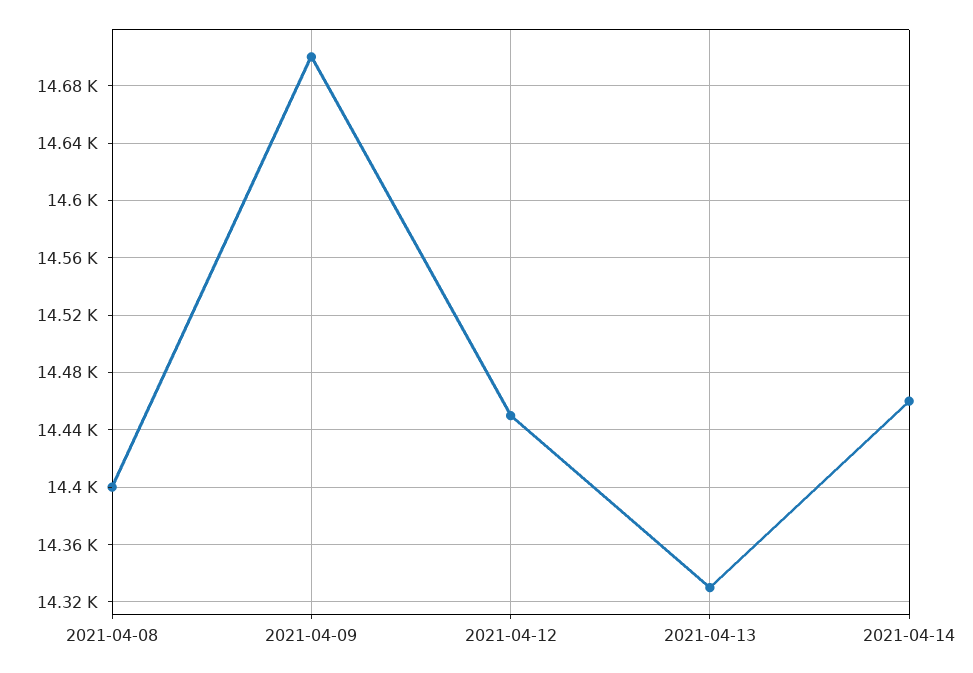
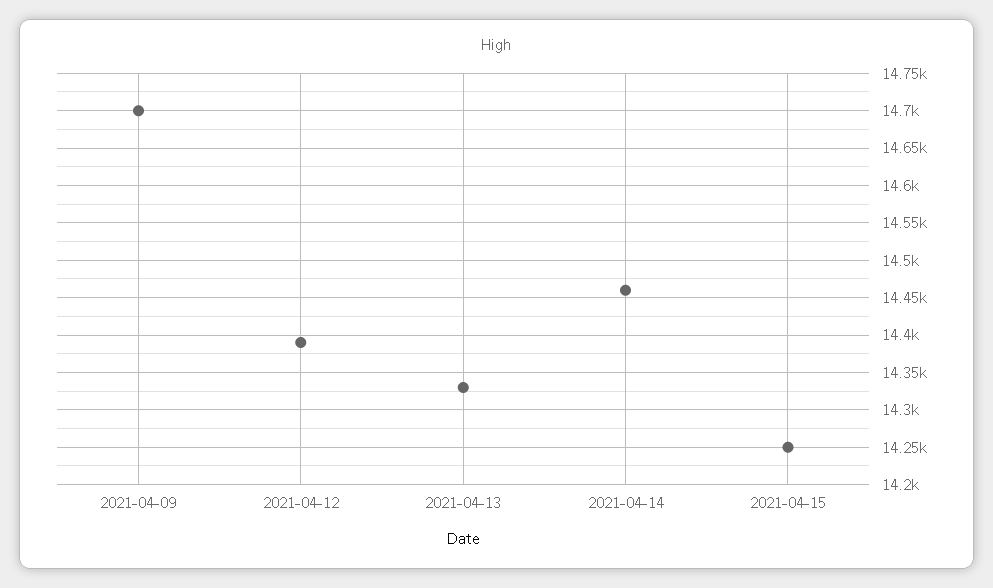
2021-04-08: 14400 -> none
2021-04-12: 14450 -> 14390
2021-04-15: none -> 14250

